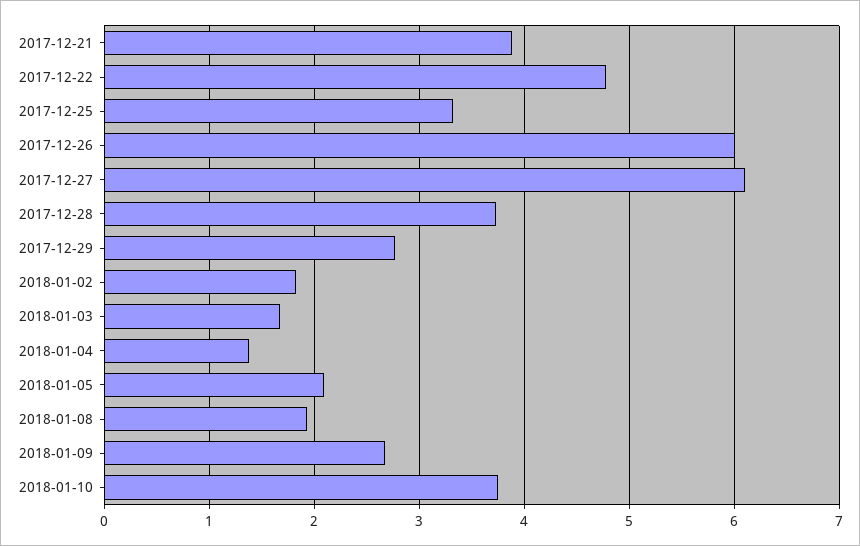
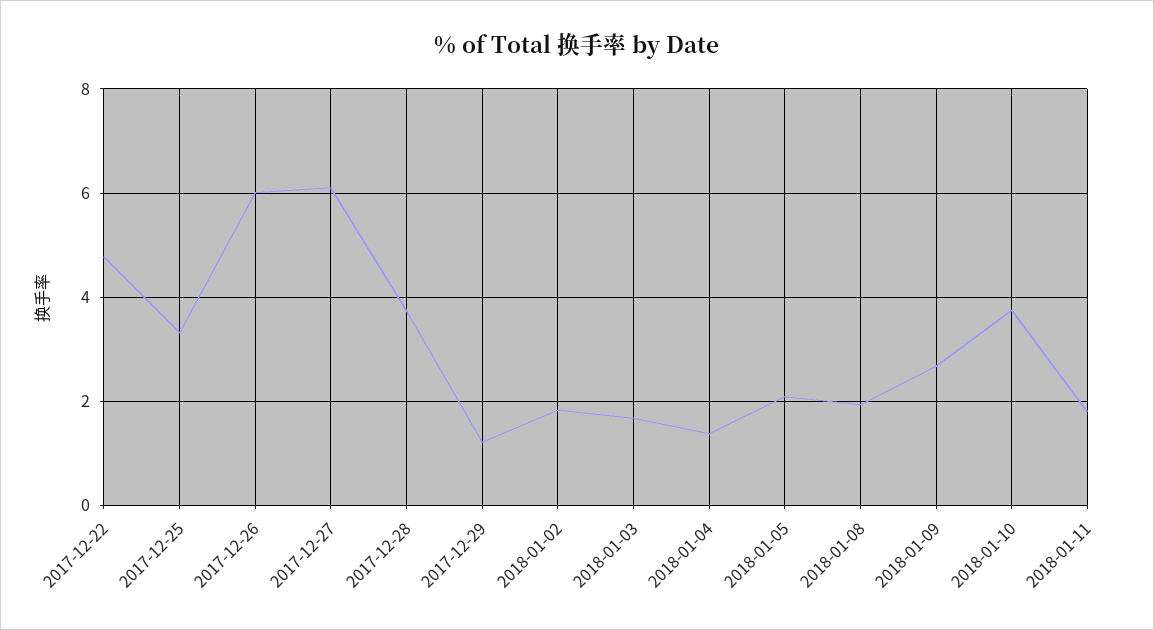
2017-12-21: 3.9 -> none
2017-12-29: 2.8 -> 1.2
2018-01-11: none -> 1.8

